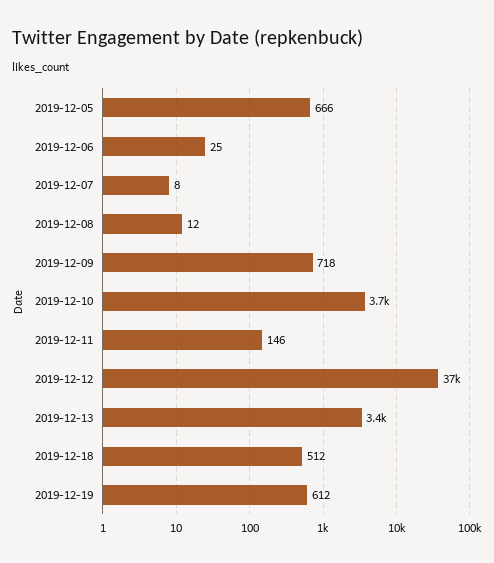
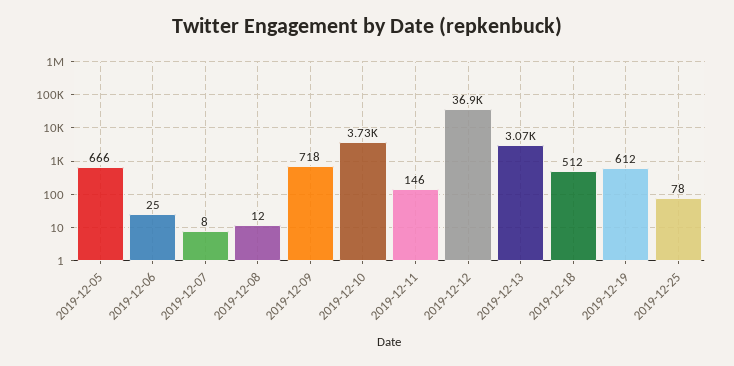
2019-12-13: 3400 -> 3070
2019-12-25: none -> 78

